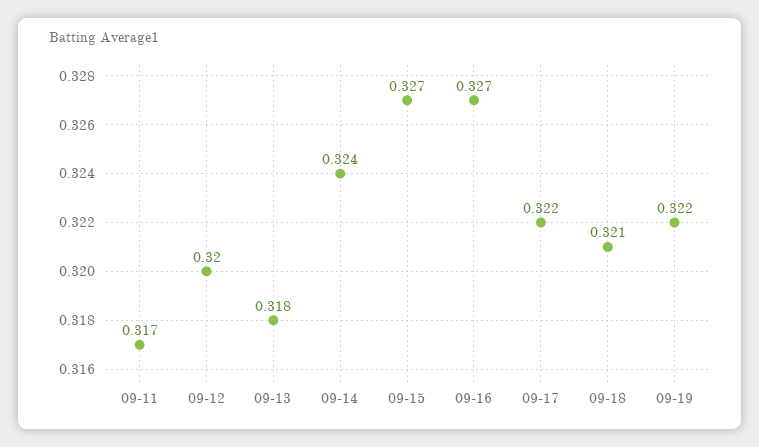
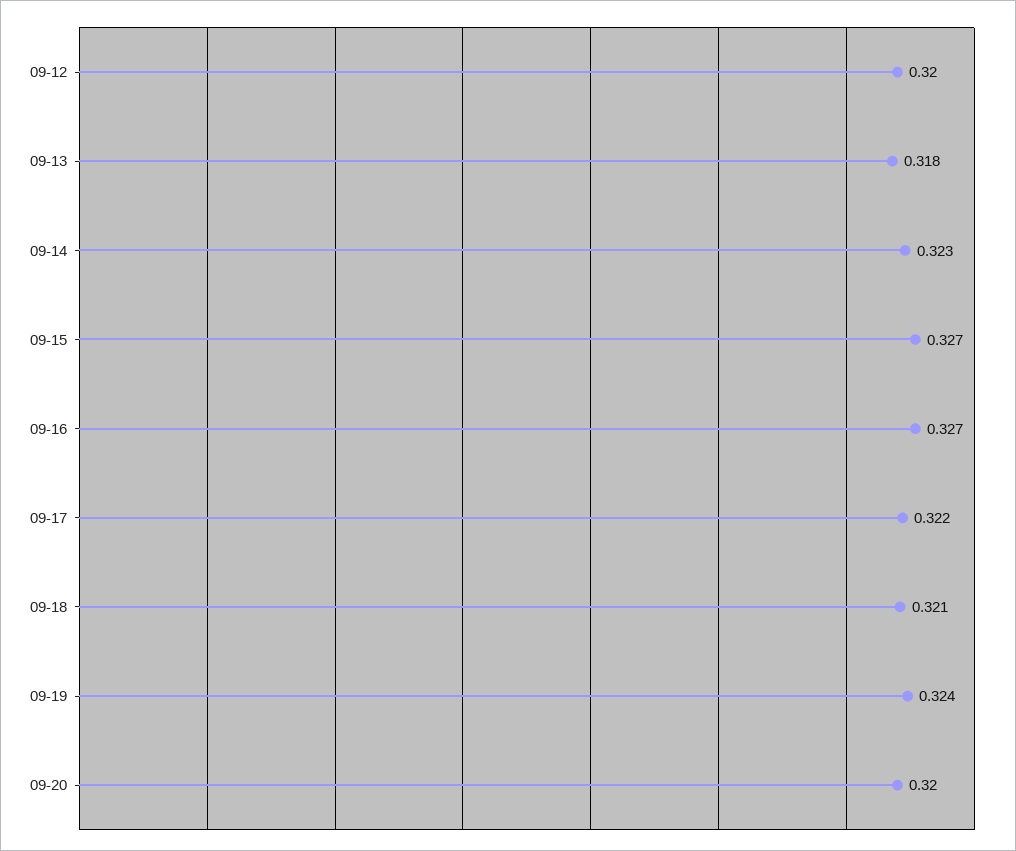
09-11: 0.317 -> none
09-14: 0.324 -> 0.323
09-19: 0.322 -> 0.324
09-20: none -> 0.32

